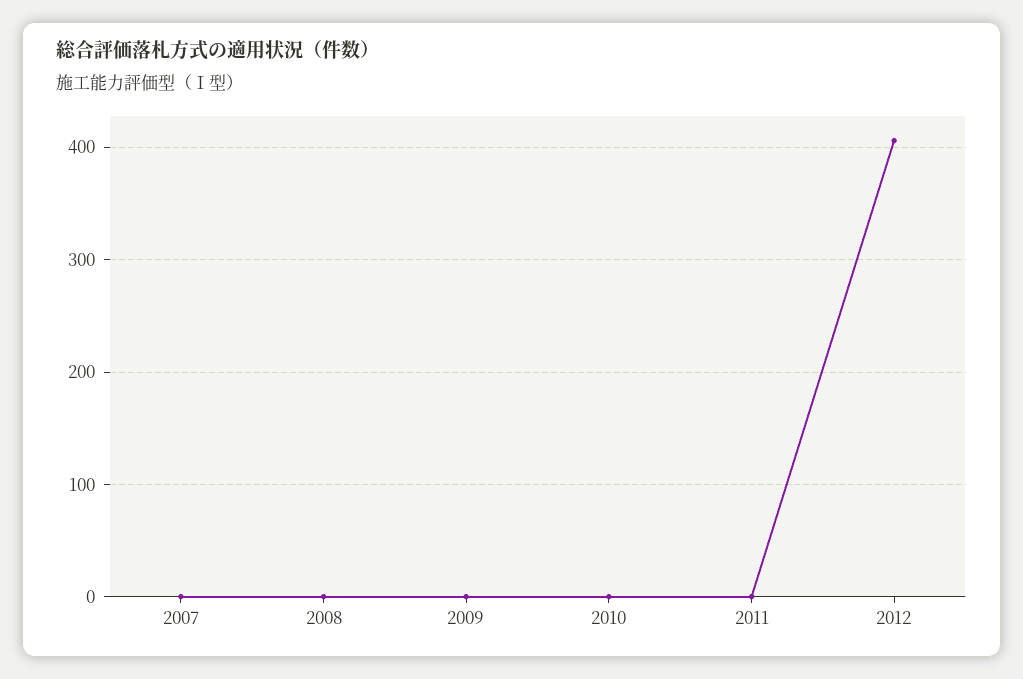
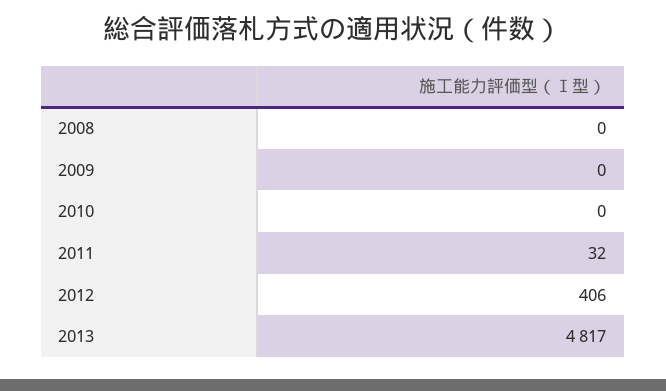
2007: 0 -> none
2011: 0 -> 32
2013: none -> 4817

